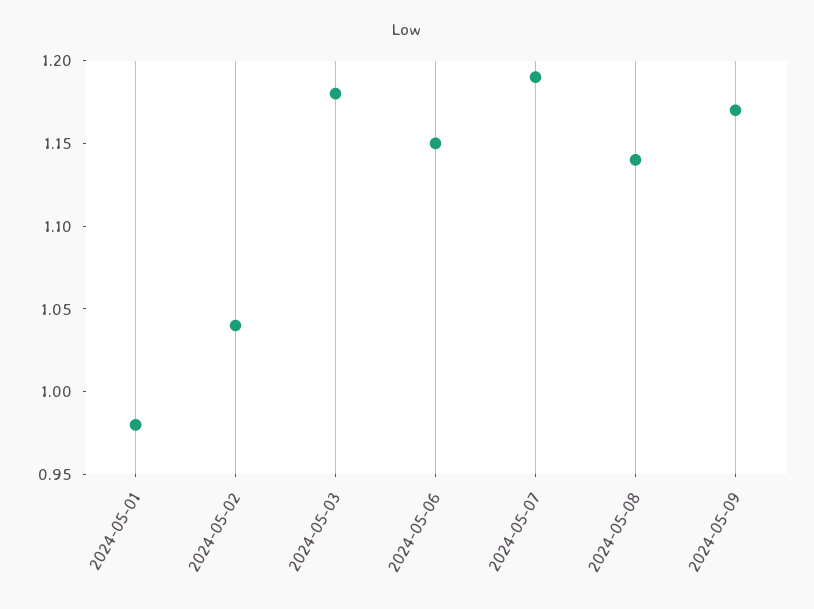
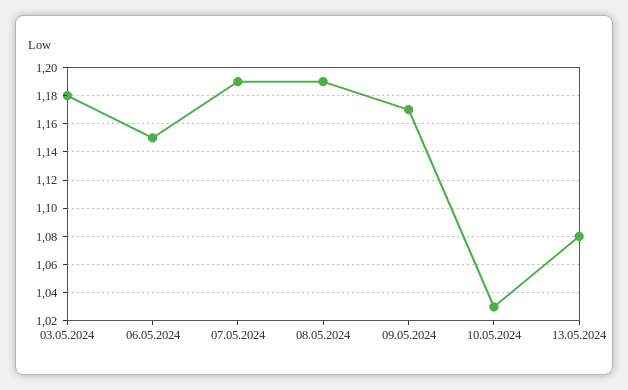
2024-05-01: 0.98 -> none
2024-05-02: 1.04 -> none
2024-05-08: 1.14 -> 1.19
10.05.2024: none -> 1.03
13.05.2024: none -> 1.08

